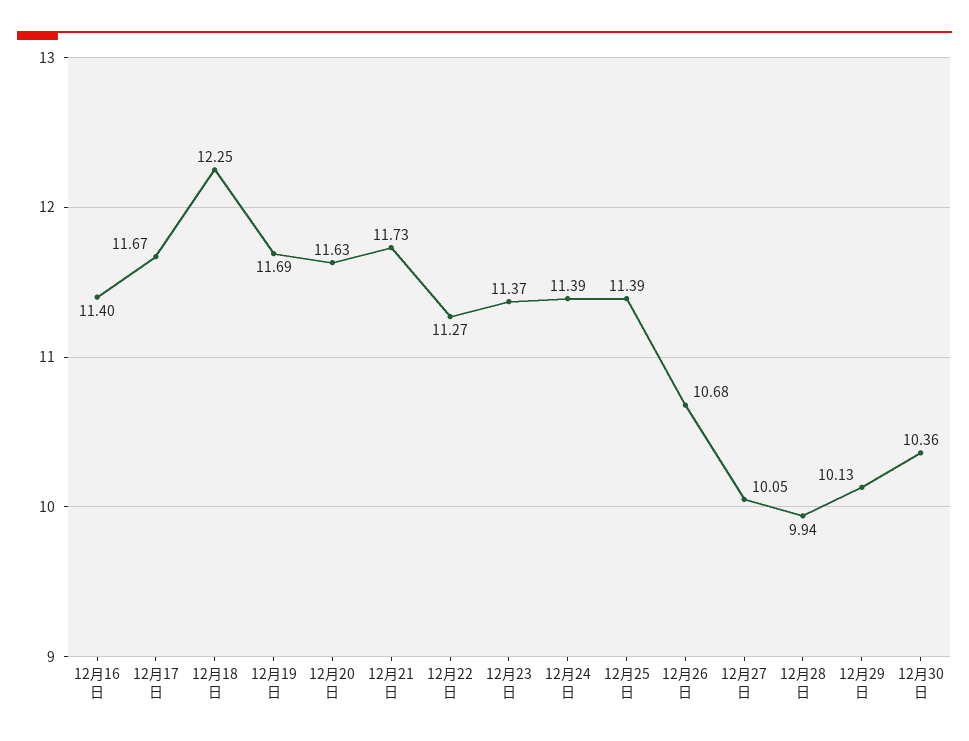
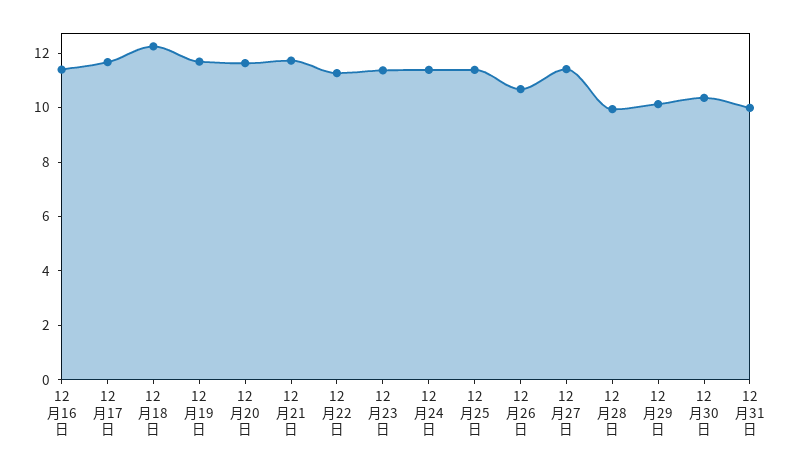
12月27日: 10.05 -> 11.5
12月31日: none -> 10

